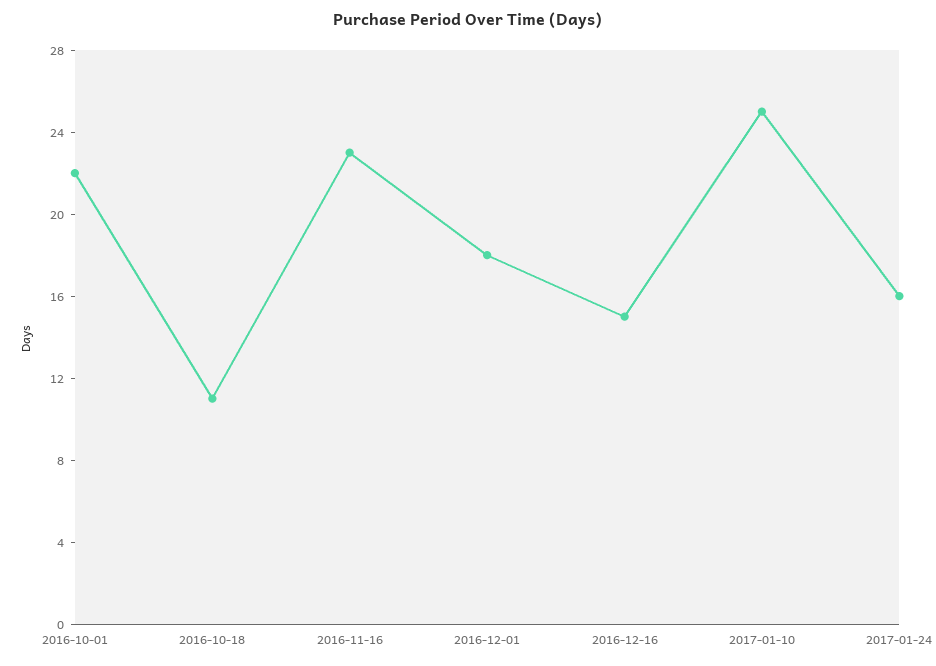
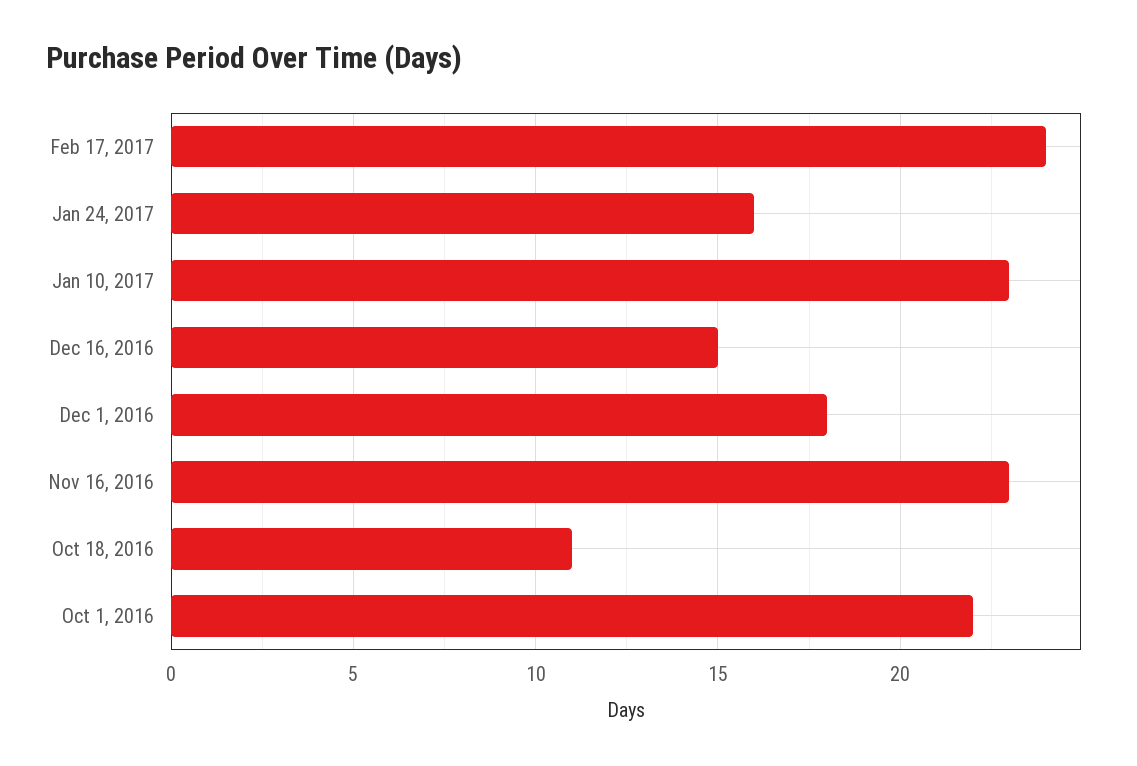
2017-01-10: 25 -> 23
Feb 17, 2017: none -> 24

